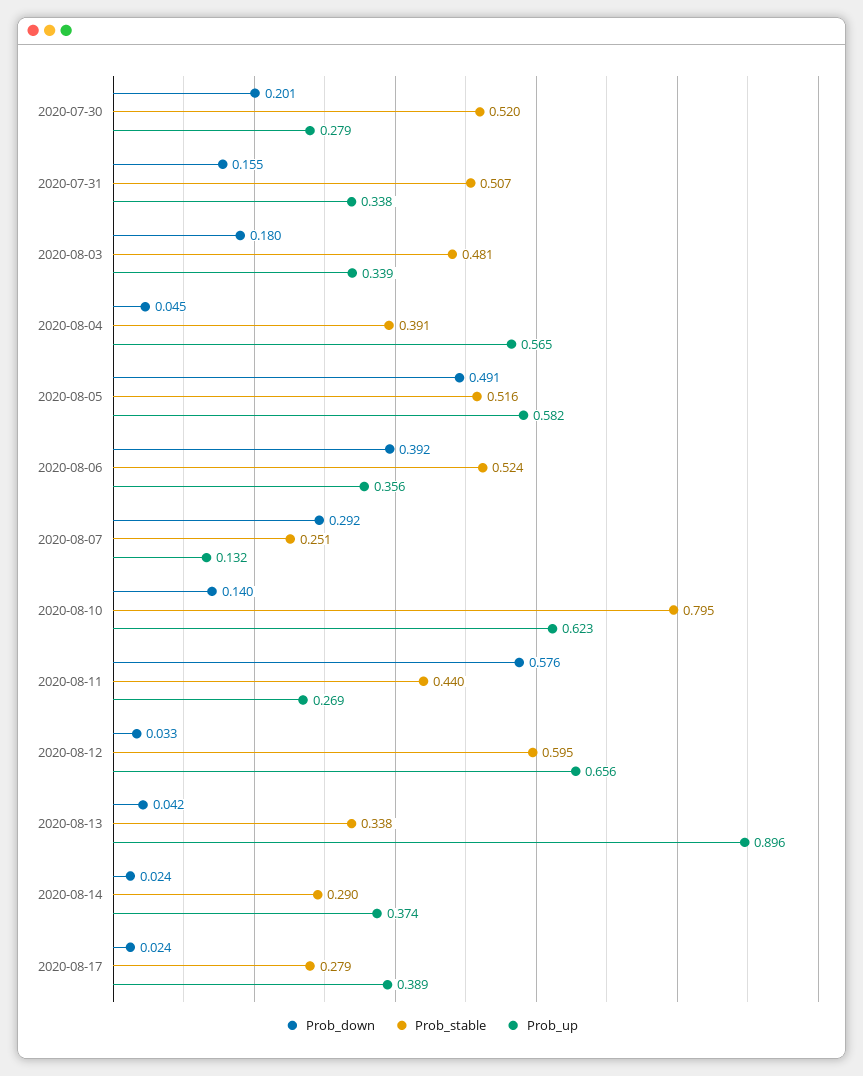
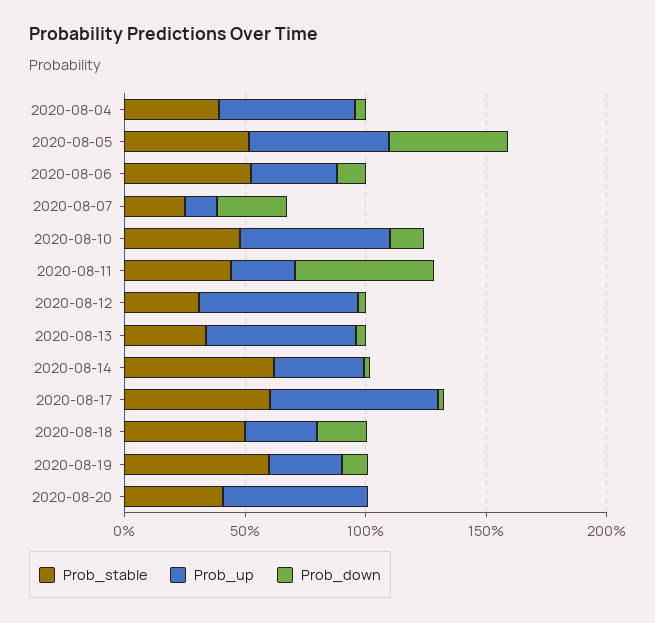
Prob_down, 2020-07-30: 0.201 -> none
Prob_stable, 2020-07-30: 0.52 -> none
Prob_up, 2020-07-30: 0.279 -> none
Prob_down, 2020-07-31: 0.155 -> none
Prob_stable, 2020-07-31: 0.507 -> none
Prob_up, 2020-07-31: 0.338 -> none
Prob_down, 2020-08-03: 0.18 -> none
Prob_stable, 2020-08-03: 0.481 -> none
Prob_up, 2020-08-03: 0.339 -> none
Prob_down, 2020-08-06: 0.392 -> 0.1
Prob_stable, 2020-08-10: 0.795 -> 0.5
Prob_stable, 2020-08-12: 0.595 -> 0.3
Prob_up, 2020-08-13: 0.896 -> 0.6
Prob_stable, 2020-08-14: 0.29 -> 0.6
Prob_stable, 2020-08-17: 0.279 -> 0.6
Prob_up, 2020-08-17: 0.389 -> 0.7
Prob_stable, 2020-08-18: none -> 0.5
Prob_up, 2020-08-18: none -> 0.3
Prob_down, 2020-08-18: none -> 0.2
Prob_stable, 2020-08-19: none -> 0.6
Prob_up, 2020-08-19: none -> 0.3
Prob_down, 2020-08-19: none -> 0.1
Prob_stable, 2020-08-20: none -> 0.4
Prob_up, 2020-08-20: none -> 0.6
Prob_down, 2020-08-20: none -> 0

